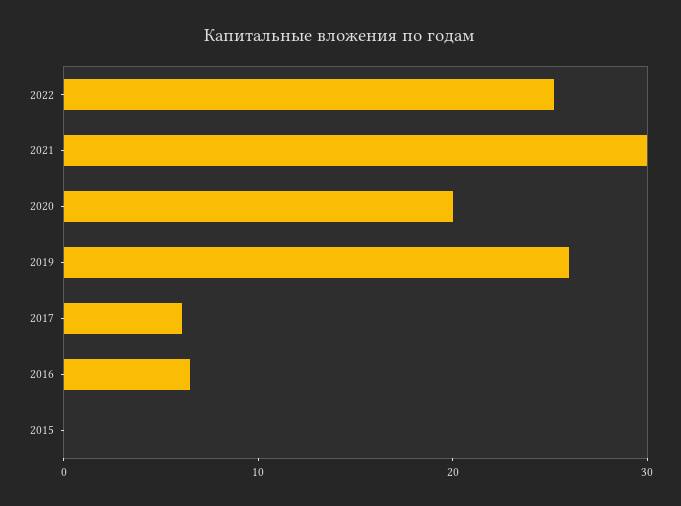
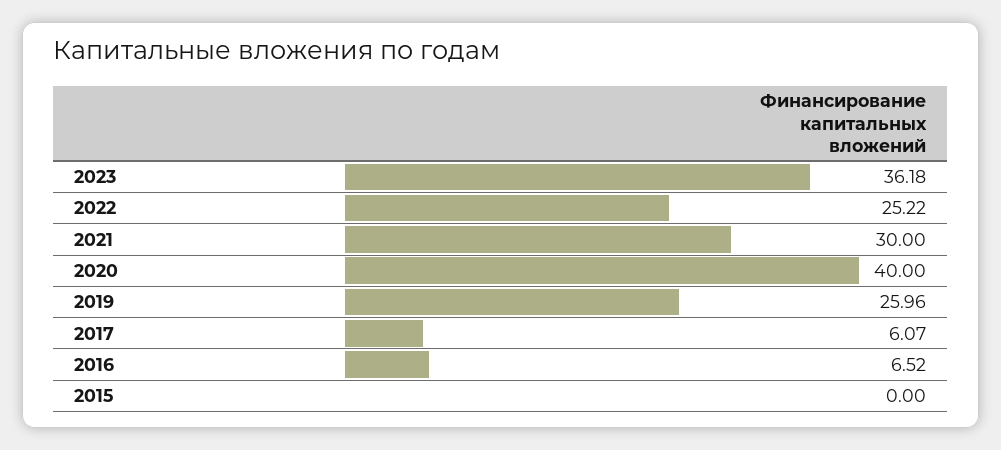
2020: 20 -> 40
2023: none -> 36.18

